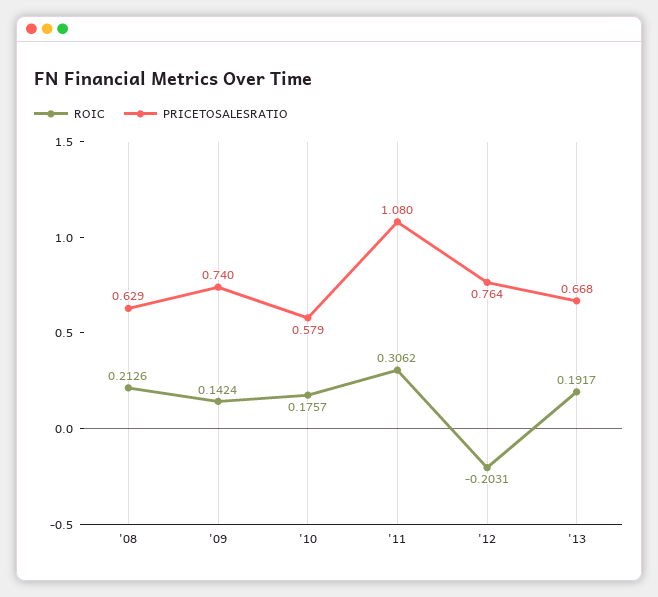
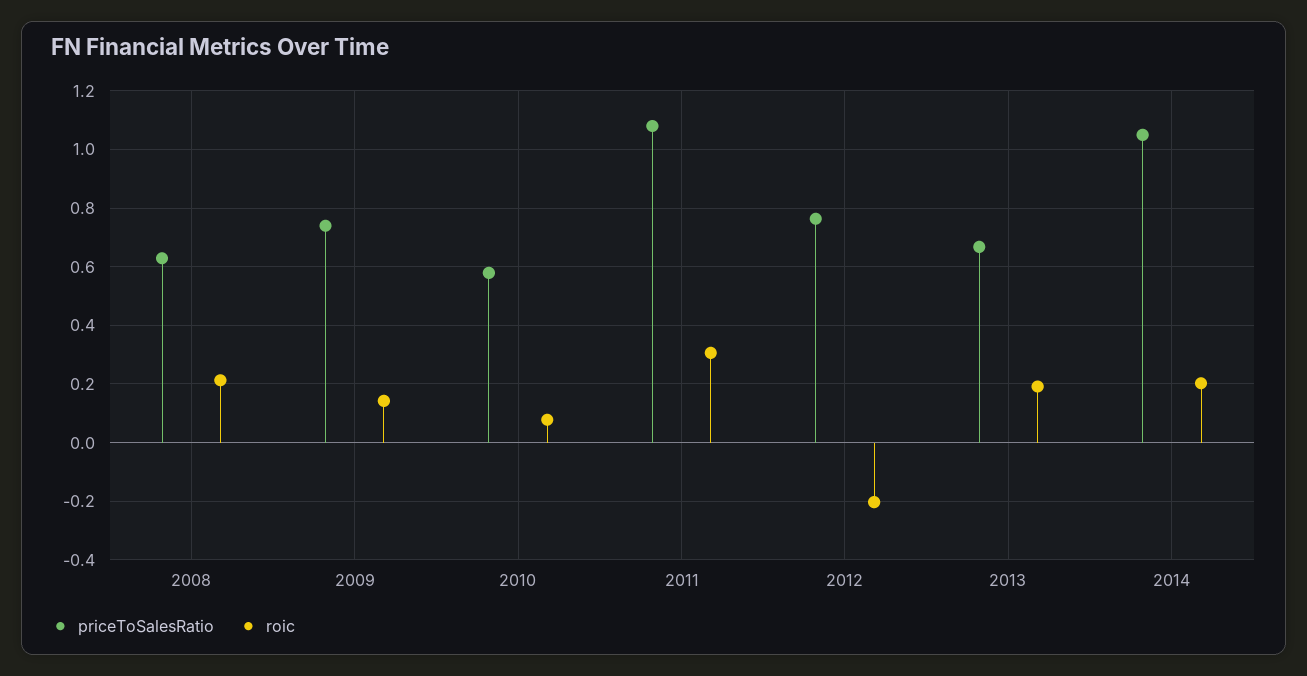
ROIC, '10: 0.1757 -> 0.075
PRICETOSALESRATIO, 2014: none -> 1.05
ROIC, 2014: none -> 0.2

